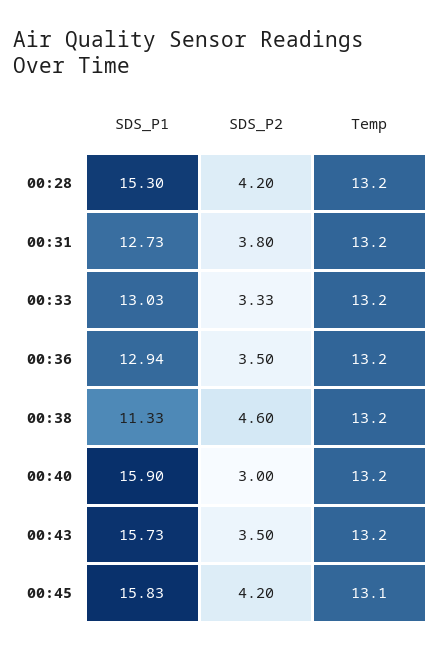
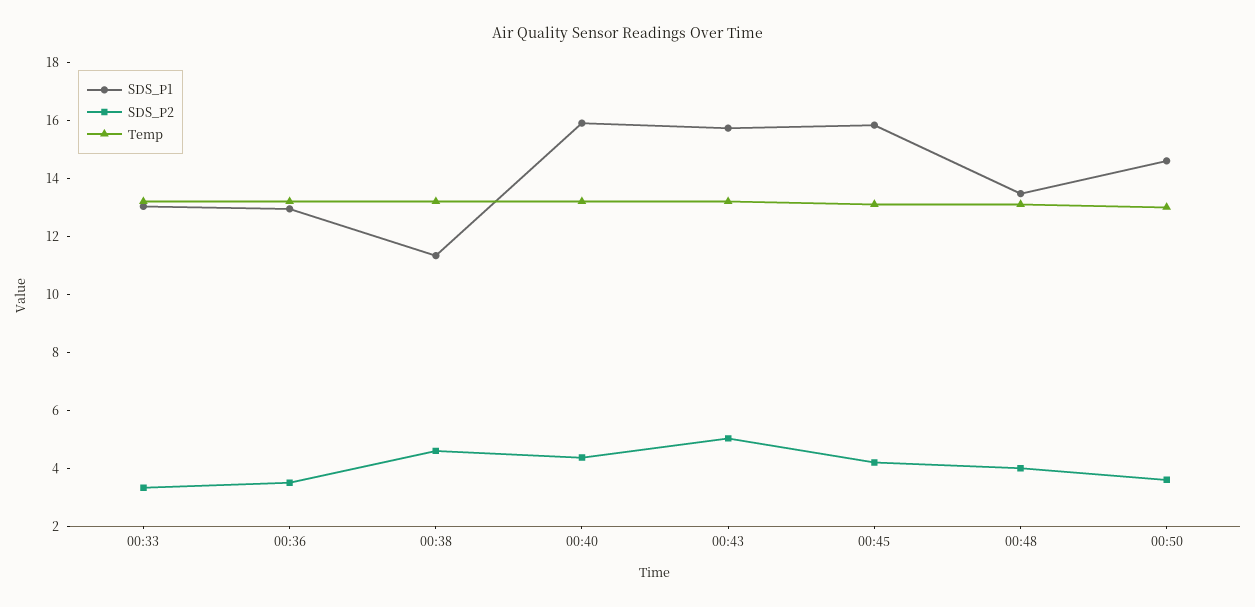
SDS_P1, 00:28: 15.3 -> none
SDS_P2, 00:28: 4.2 -> none
Temp, 00:28: 13.2 -> none
SDS_P1, 00:31: 12.73 -> none
SDS_P2, 00:31: 3.8 -> none
Temp, 00:31: 13.2 -> none
SDS_P2, 00:40: 3 -> 4.5
SDS_P2, 00:43: 3.5 -> 5
SDS_P1, 00:48: none -> 13.5
SDS_P2, 00:48: none -> 4
Temp, 00:48: none -> 13
SDS_P1, 00:50: none -> 14.5
SDS_P2, 00:50: none -> 3.5
Temp, 00:50: none -> 13

